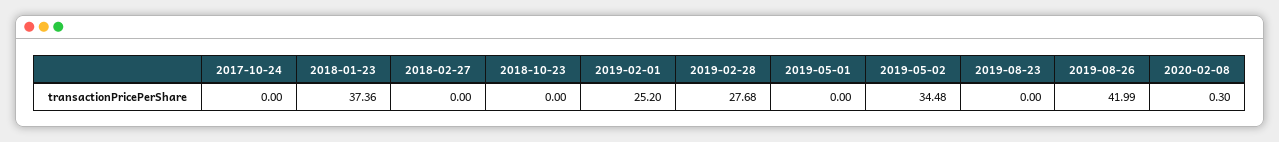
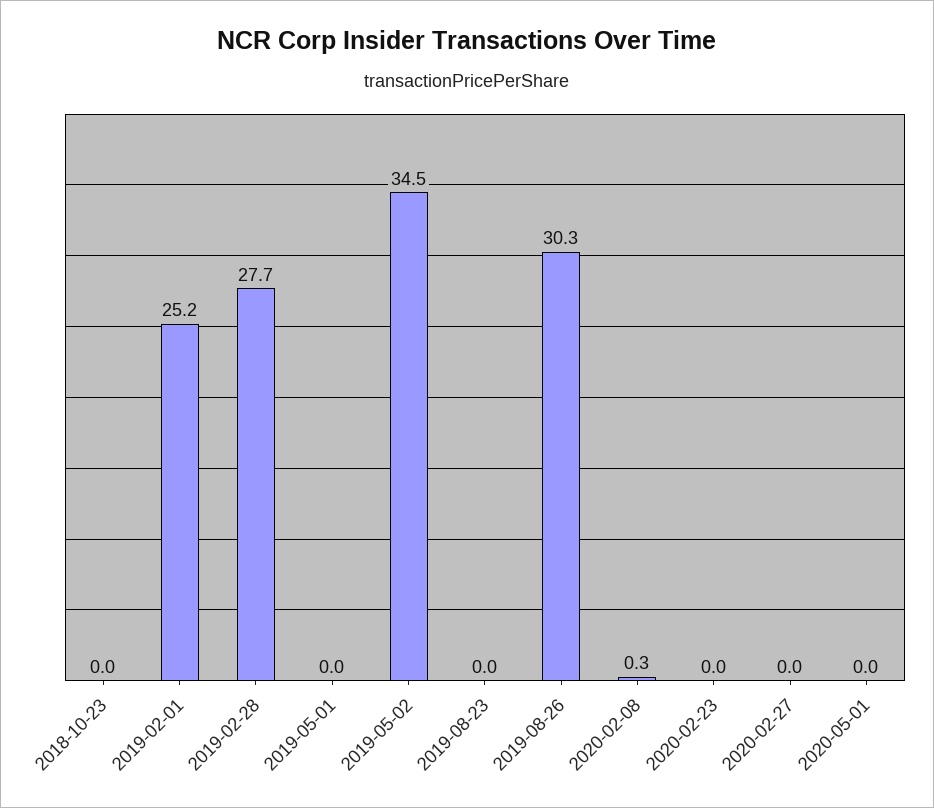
2017-10-24: 0 -> none
2018-01-23: 37.36 -> none
2018-02-27: 0 -> none
2019-08-26: 41.99 -> 30.3
2020-02-23: none -> 0
2020-02-27: none -> 0
2020-05-01: none -> 0

